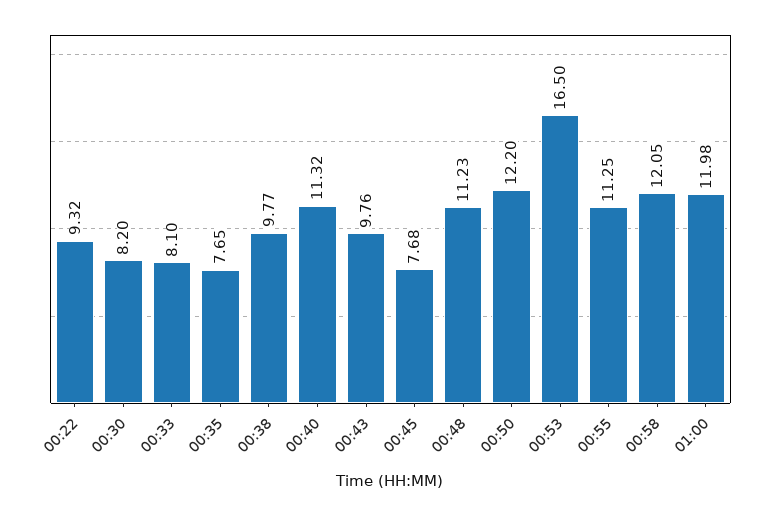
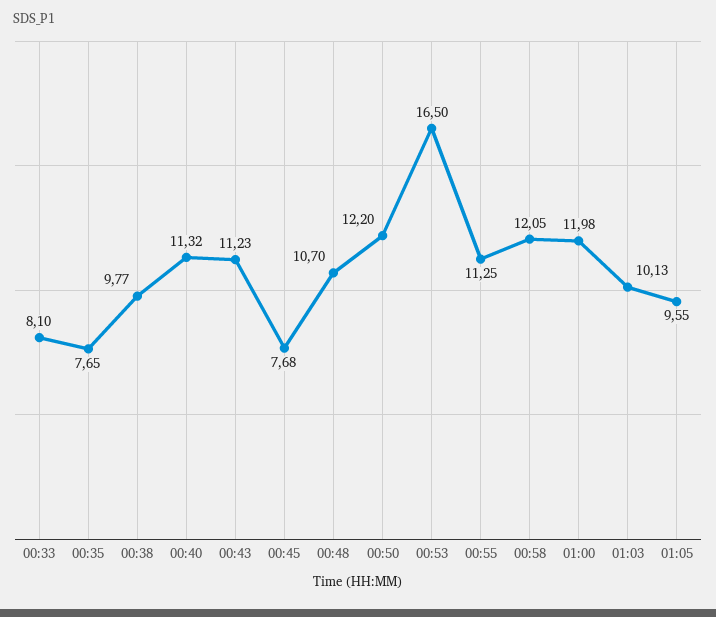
00:22: 9.32 -> none
00:30: 8.2 -> none
00:43: 9.76 -> 11.23
00:48: 11.23 -> 10.7
01:03: none -> 10.13
01:05: none -> 9.55

